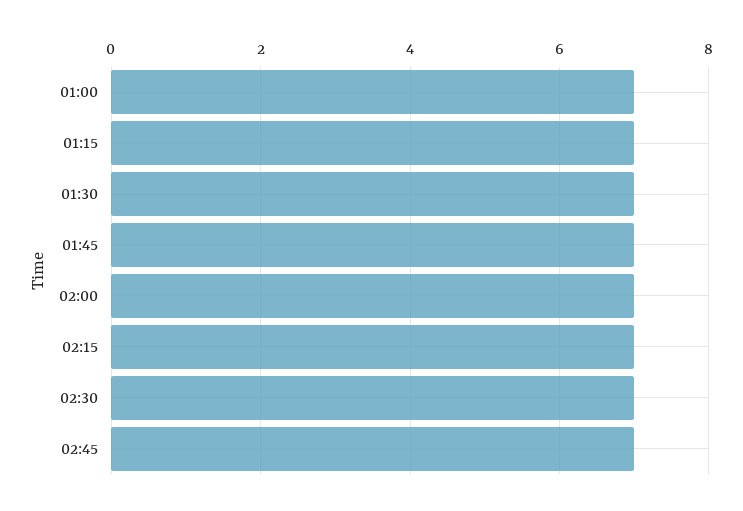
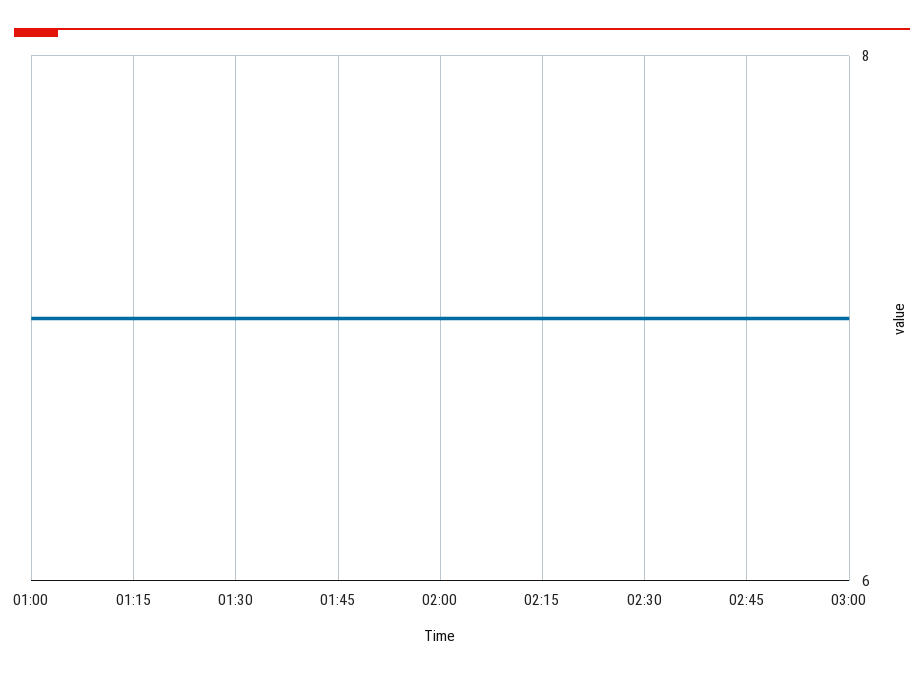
03:00: none -> 7

